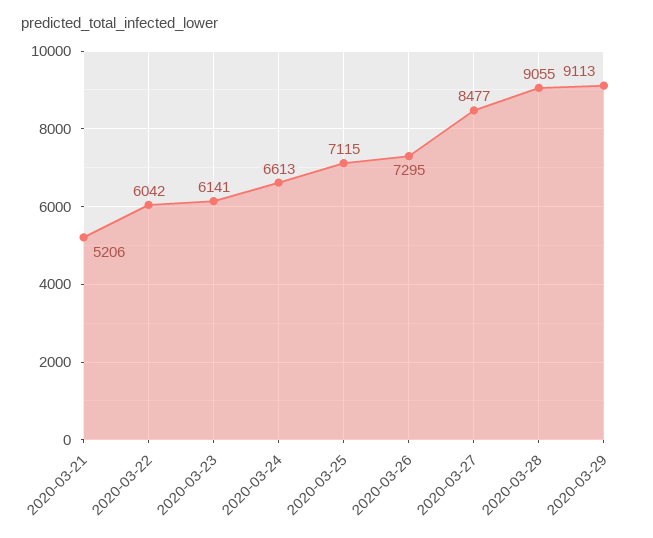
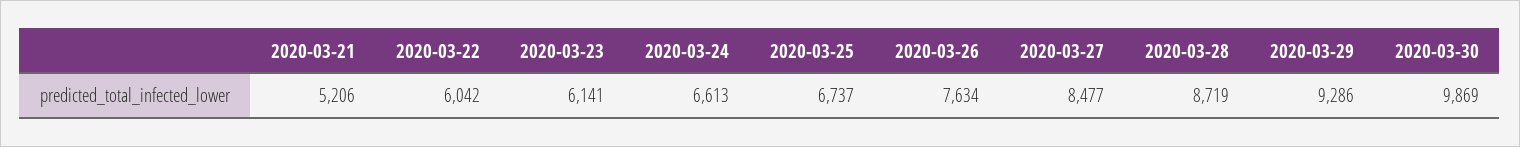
2020-03-25: 7115 -> 6737
2020-03-26: 7295 -> 7634
2020-03-28: 9055 -> 8719
2020-03-29: 9113 -> 9286
2020-03-30: none -> 9869

